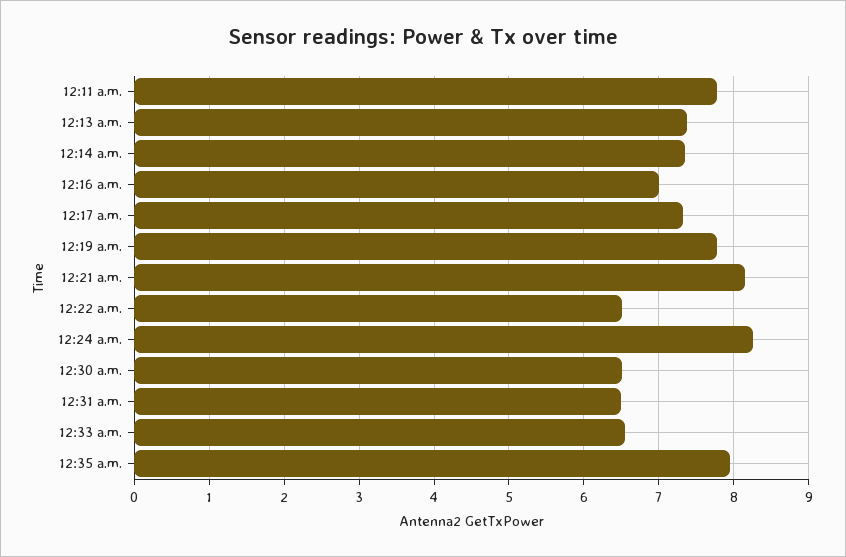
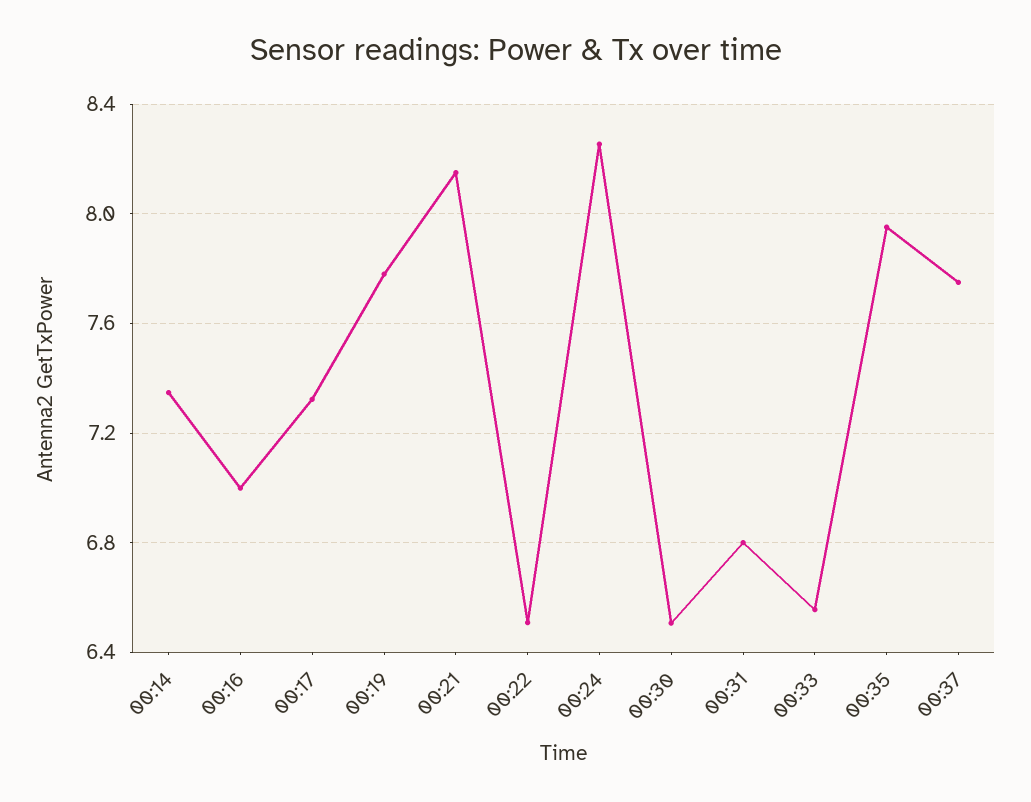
12:11 a.m.: 7.8 -> none
12:13 a.m.: 7.4 -> none
12:31 a.m.: 6.5 -> 6.8
00:37: none -> 7.75

